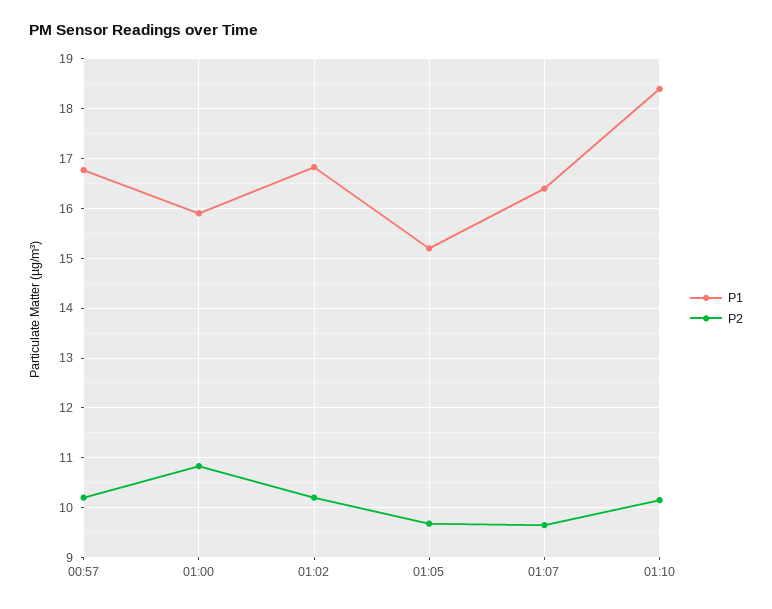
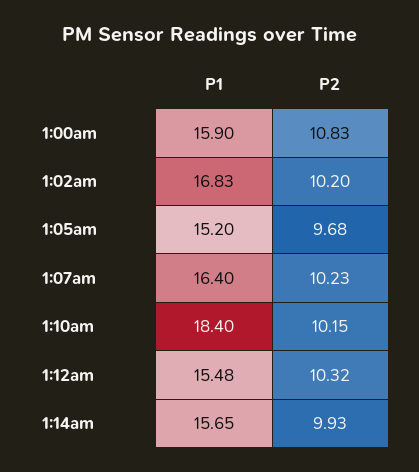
P1, 00:57: 16.8 -> none
P2, 00:57: 10.2 -> none
P2, 01:07: 9.6 -> 10.23
P1, 1:12am: none -> 15.48
P2, 1:12am: none -> 10.32
P1, 1:14am: none -> 15.65
P2, 1:14am: none -> 9.93

